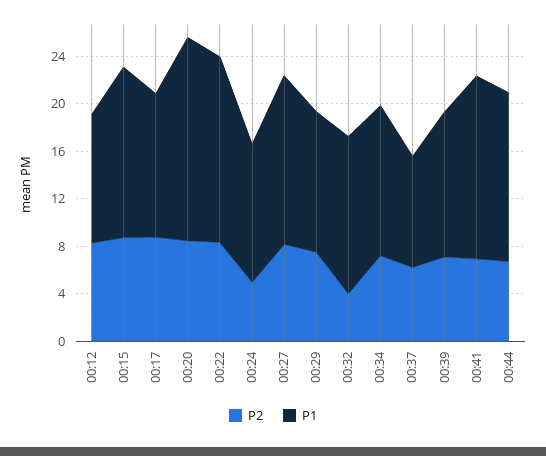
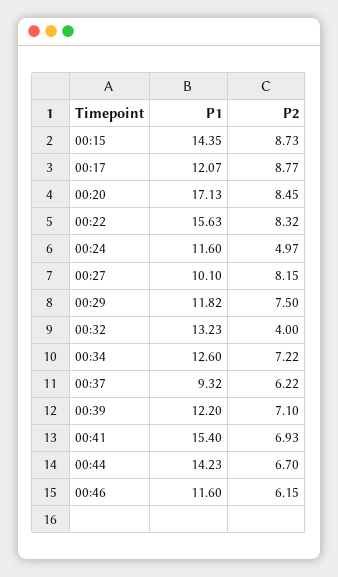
P2, 00:12: 8 -> none
P1, 00:12: 11 -> none
P1, 00:27: 14 -> 10.1
P1, 00:46: none -> 11.6
P2, 00:46: none -> 6.15

